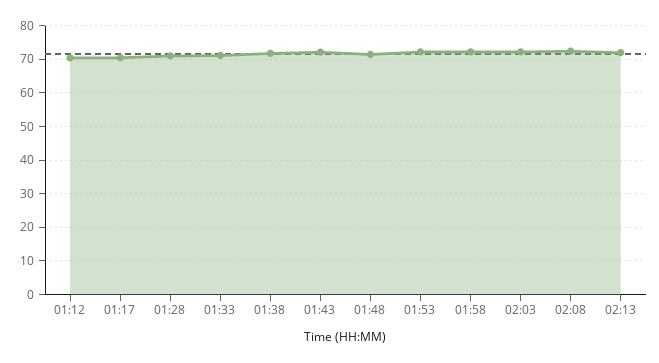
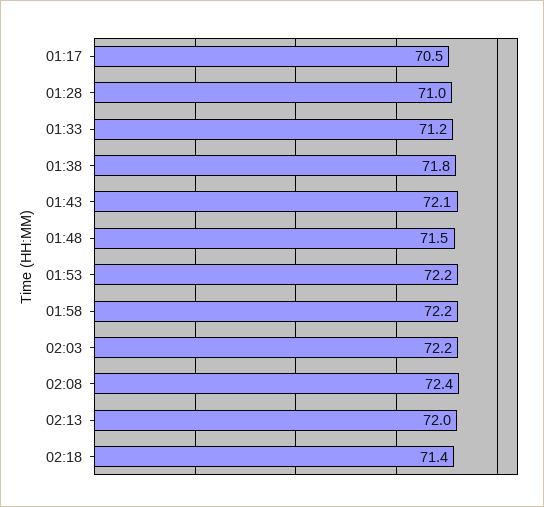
01:12: 70 -> none
02:18: none -> 71.4

